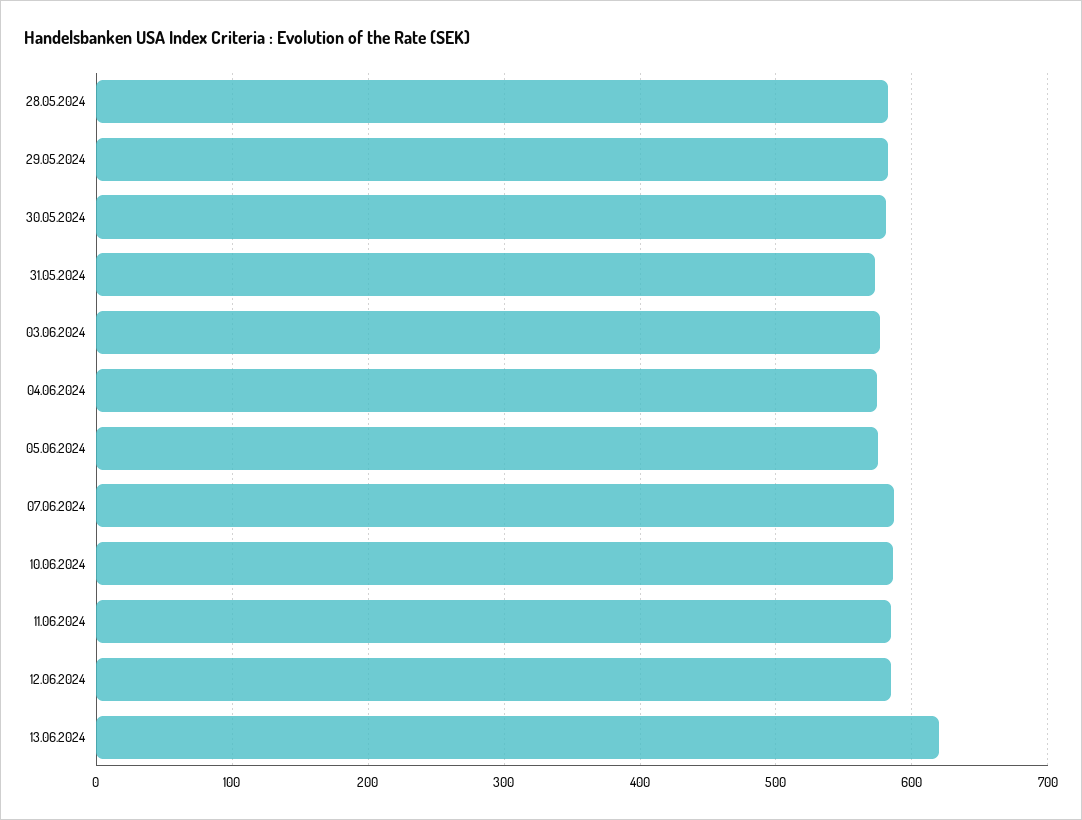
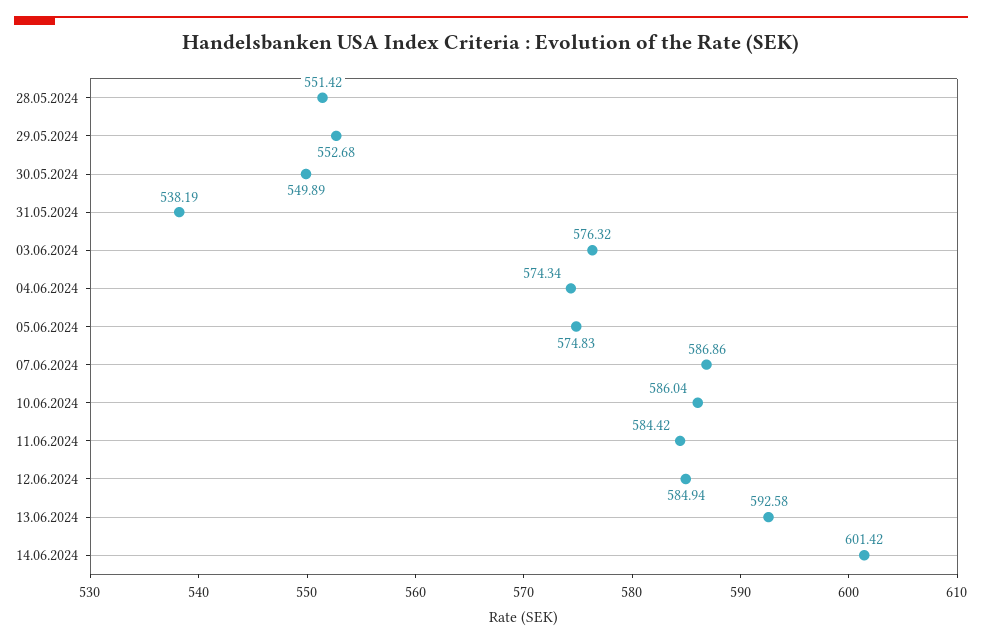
28.05.2024: 580 -> 551.42
29.05.2024: 580 -> 552.68
30.05.2024: 580 -> 549.89
31.05.2024: 570 -> 538.19
13.06.2024: 620 -> 592.58
14.06.2024: none -> 601.42

